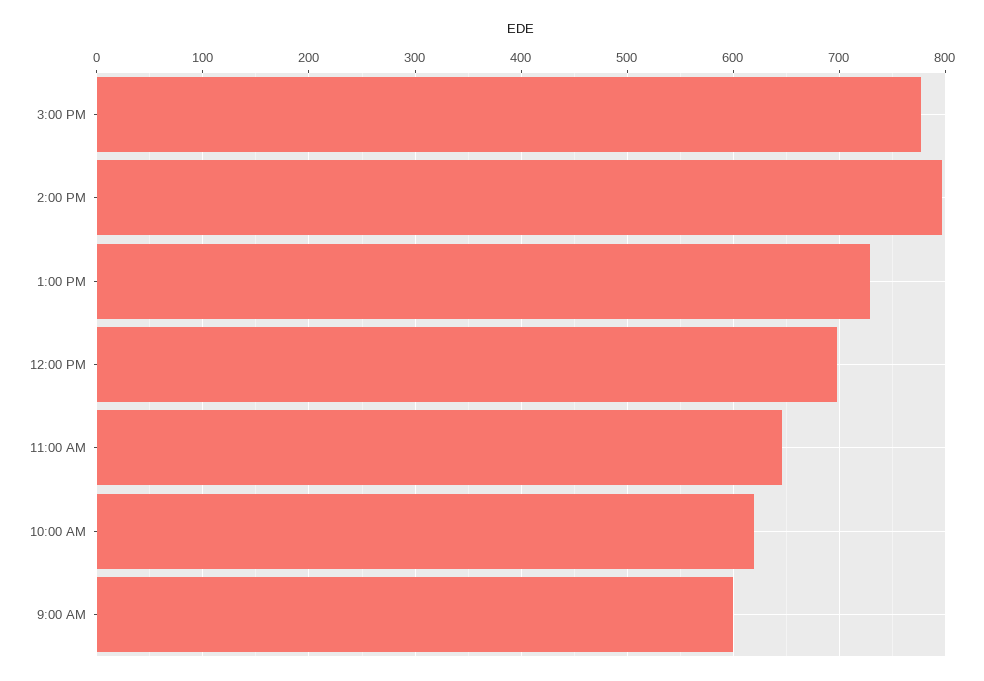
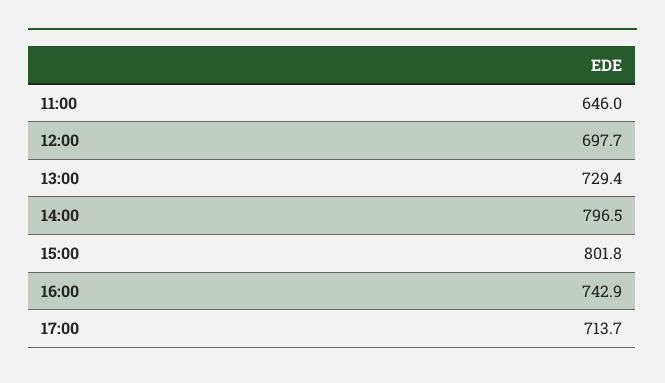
3:00 PM: 780 -> 801.8
10:00 AM: 620 -> none
9:00 AM: 600 -> none
16:00: none -> 742.9
17:00: none -> 713.7

